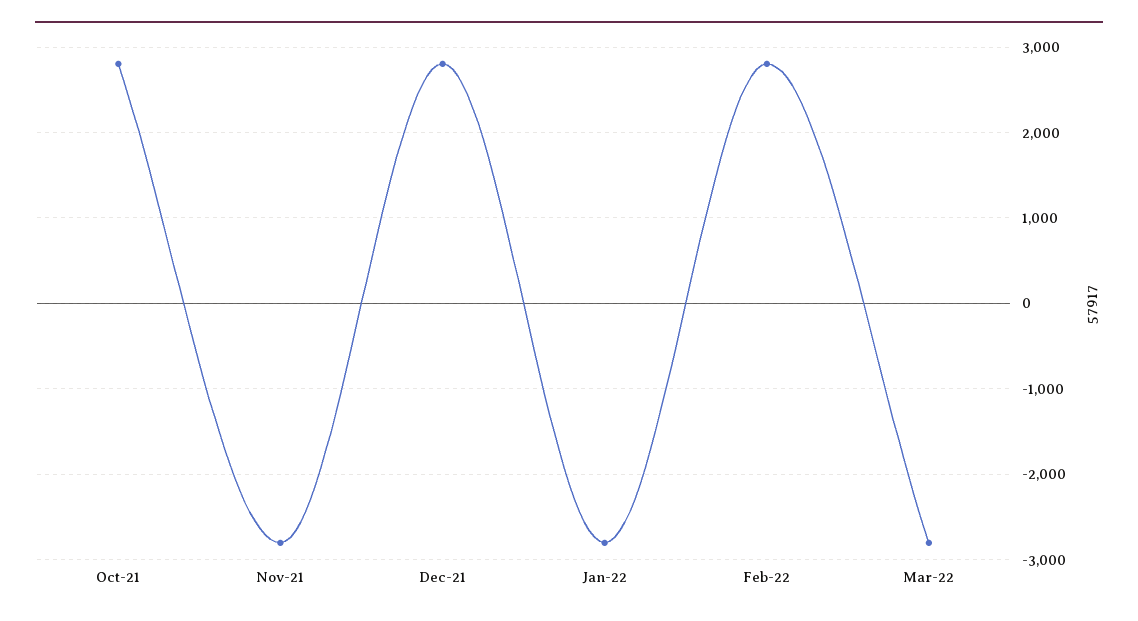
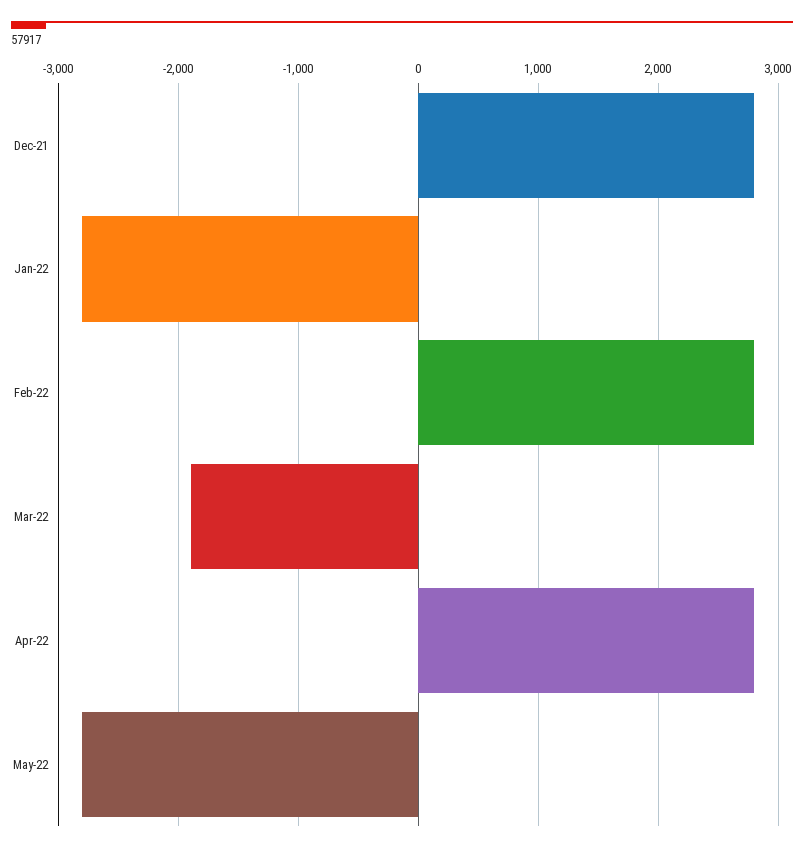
Oct-21: 2800 -> none
Nov-21: -2800 -> none
Mar-22: -2800 -> -1900
Apr-22: none -> 2800
May-22: none -> -2800

